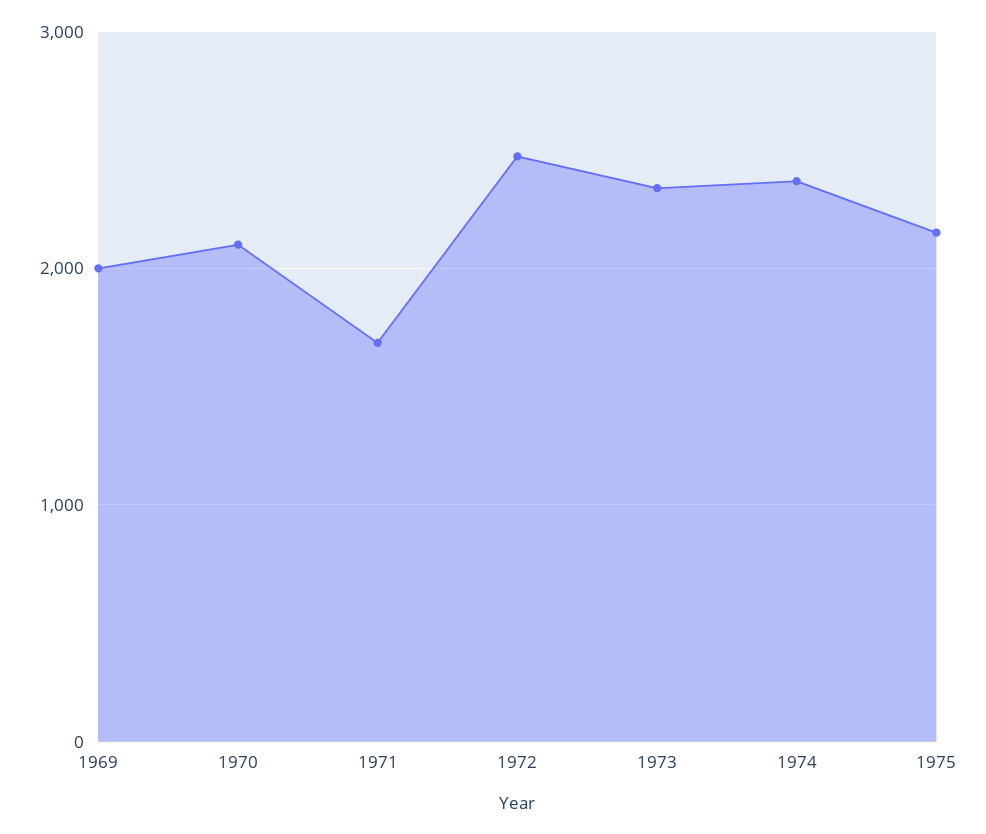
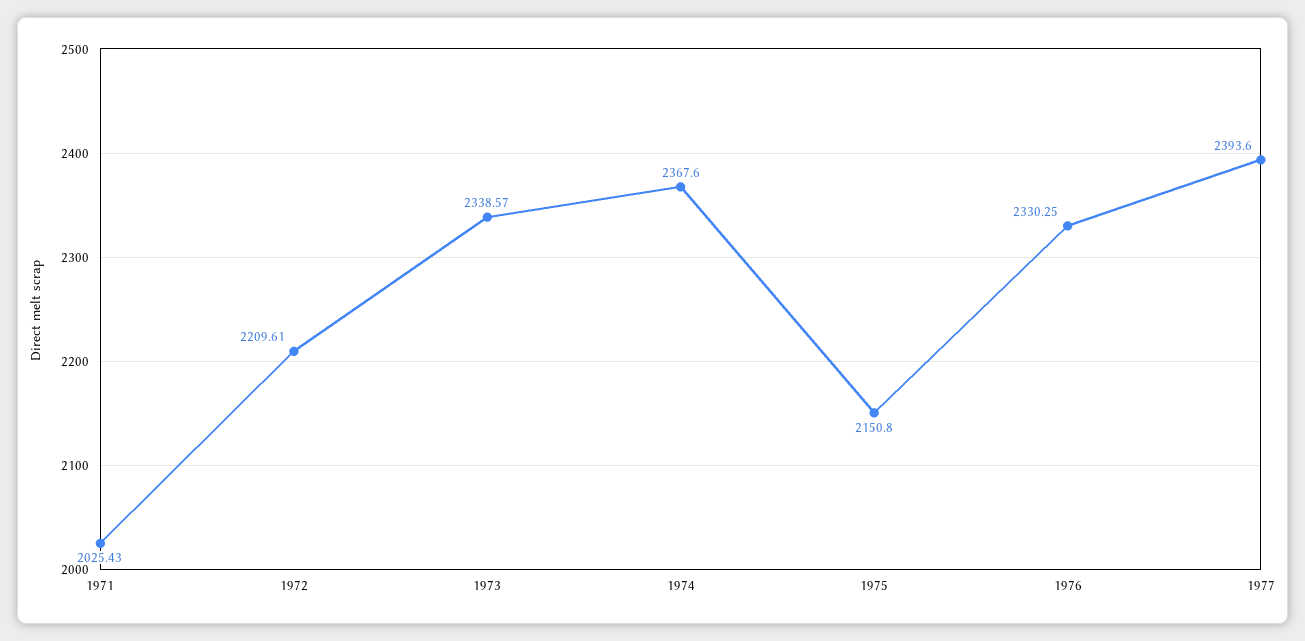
1969: 2000 -> none
1970: 2100 -> none
1971: 1700 -> 2025.43
1972: 2500 -> 2209.61
1976: none -> 2330.25
1977: none -> 2393.6

